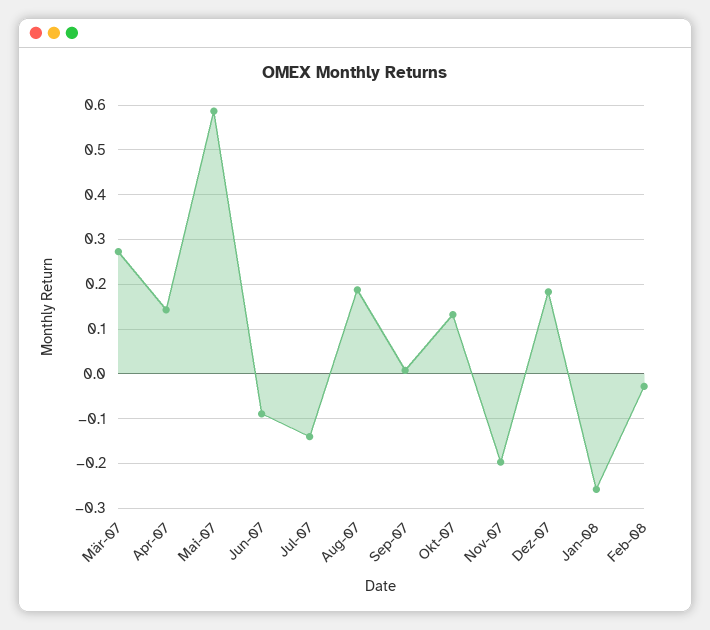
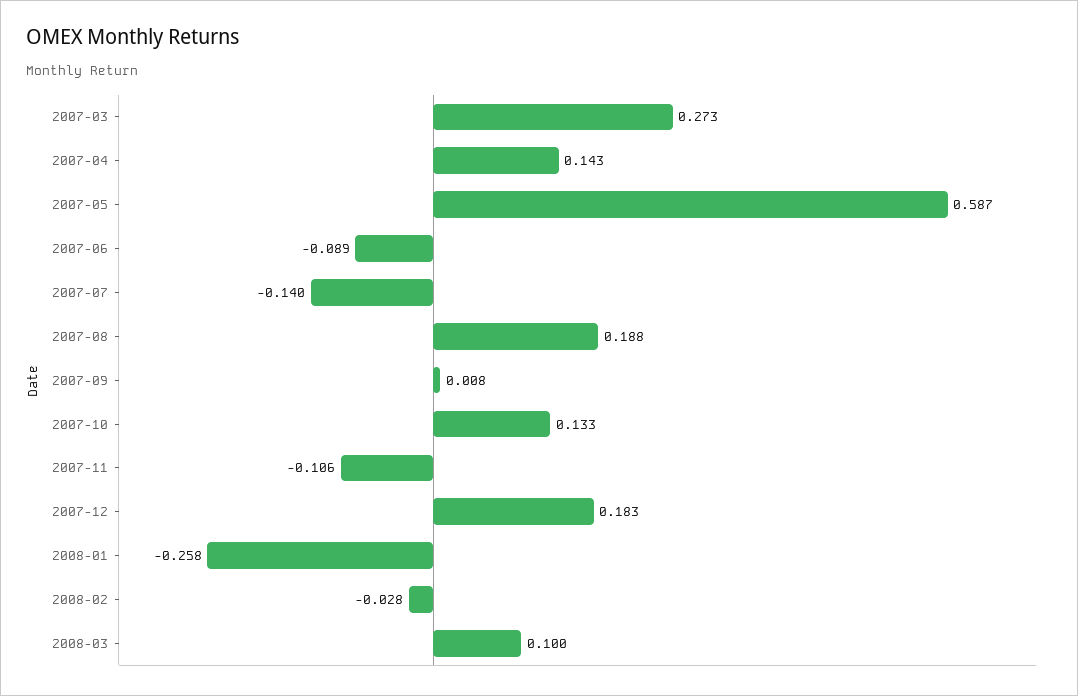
Nov-07: -0.2 -> -0.106
2008-03: none -> 0.1

